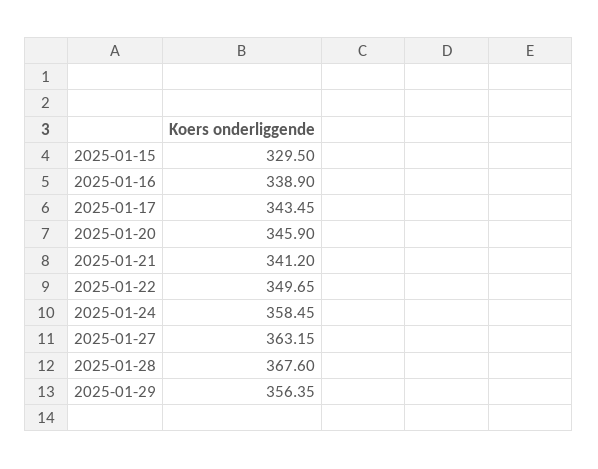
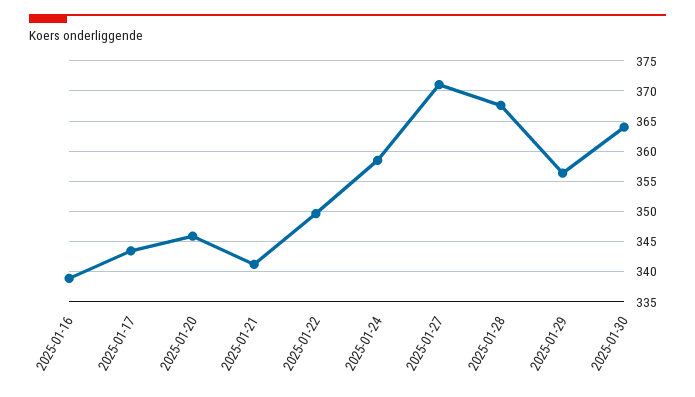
2025-01-15: 329.5 -> none
2025-01-27: 363.15 -> 371
2025-01-30: none -> 364

